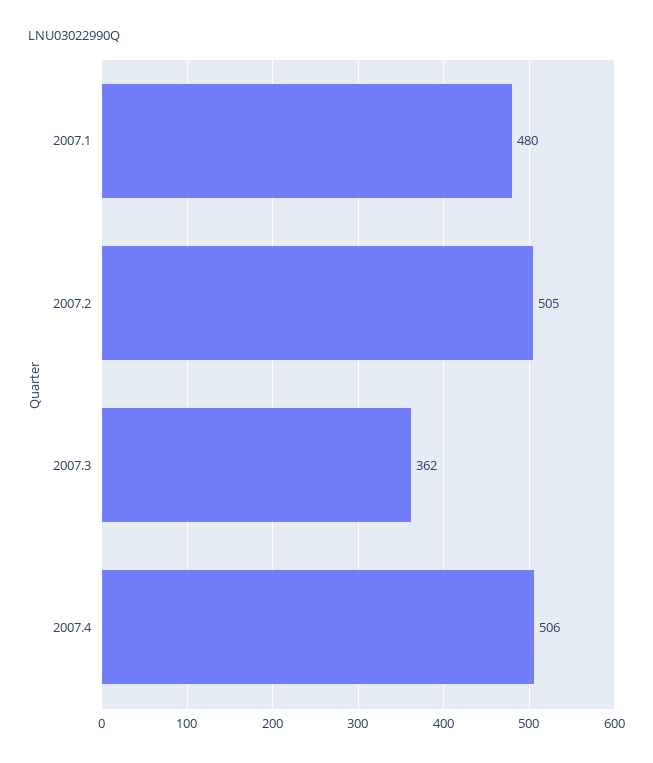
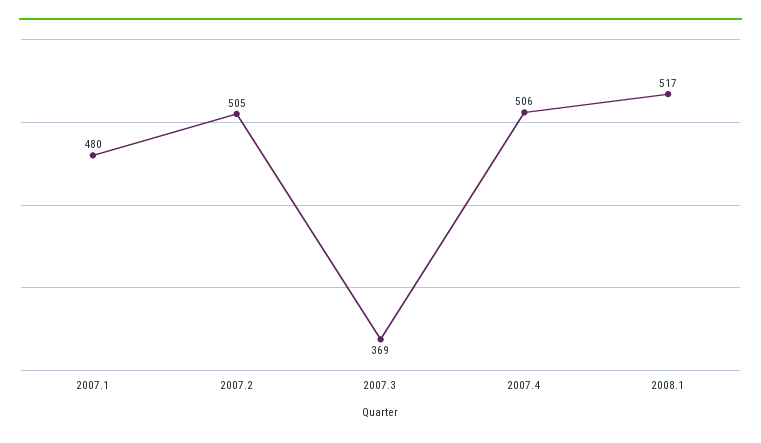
2007.3: 362 -> 369
2008.1: none -> 517

